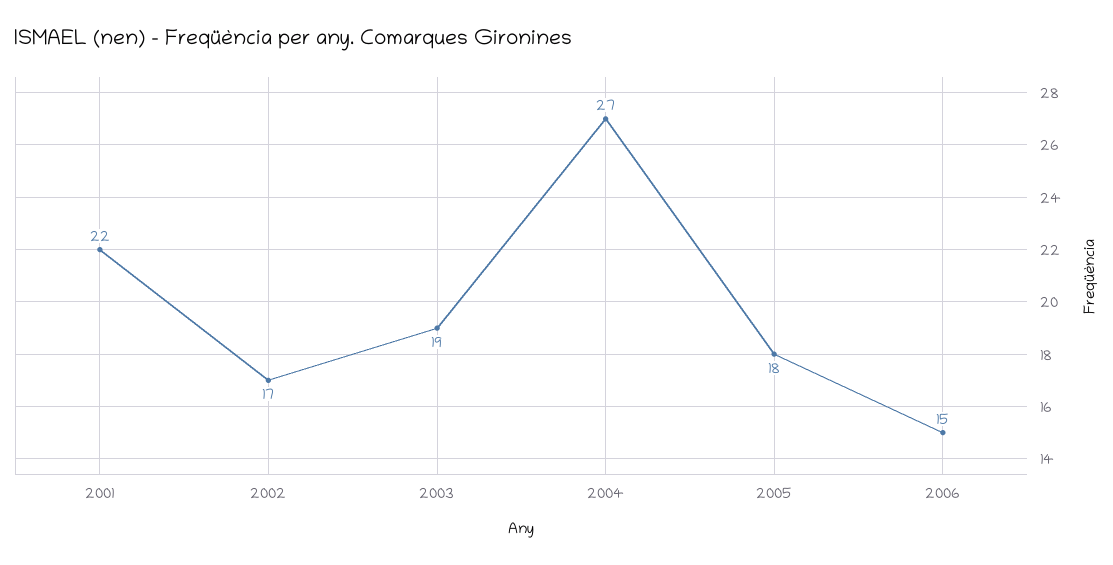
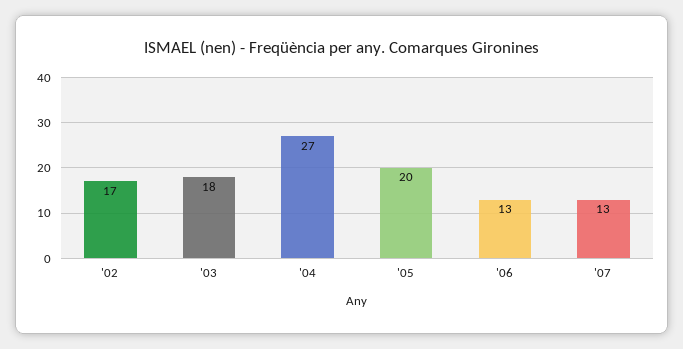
2001: 22 -> none
2003: 19 -> 18
2005: 18 -> 20
2006: 15 -> 13
'07: none -> 13

